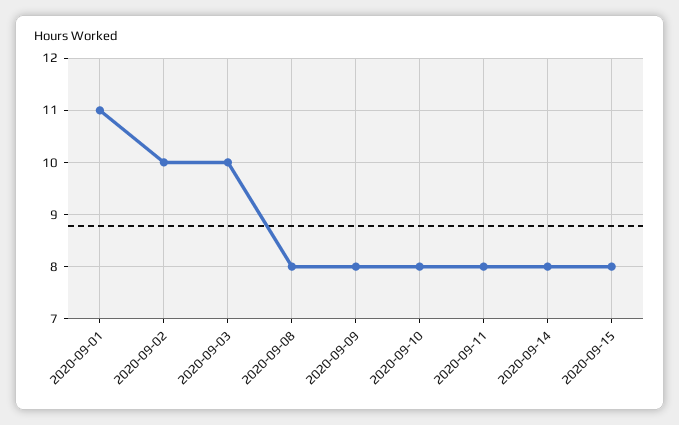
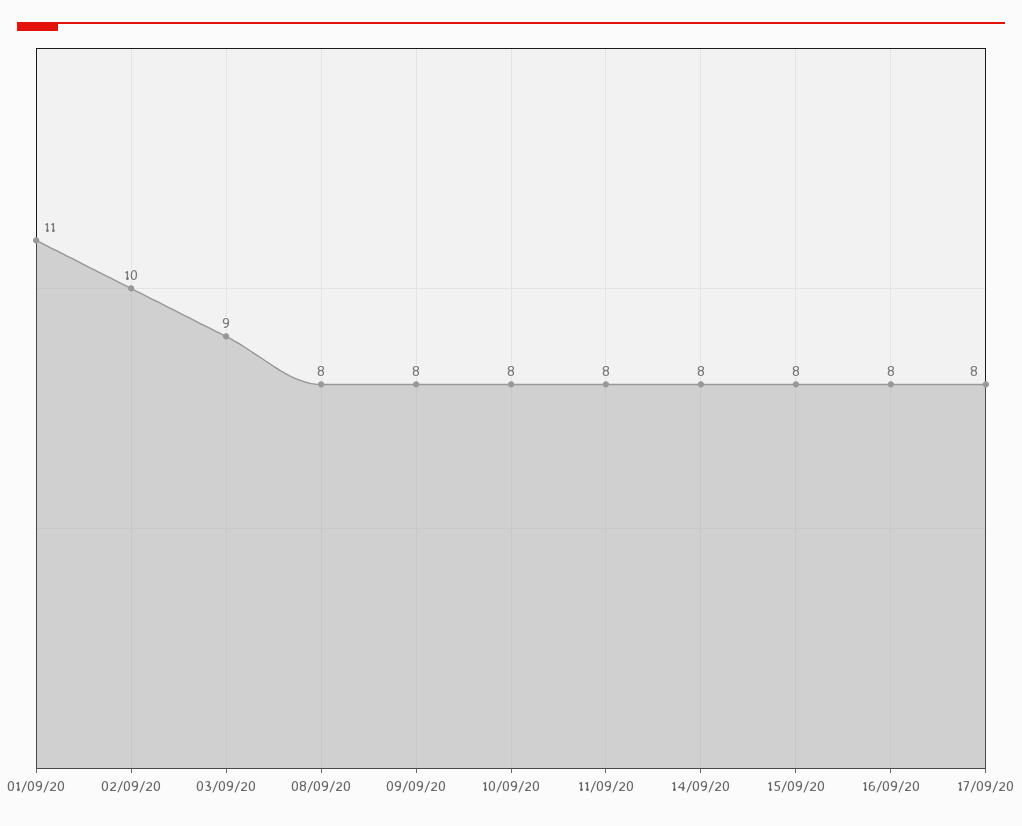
2020-09-03: 10 -> 9
16/09/20: none -> 8
17/09/20: none -> 8

